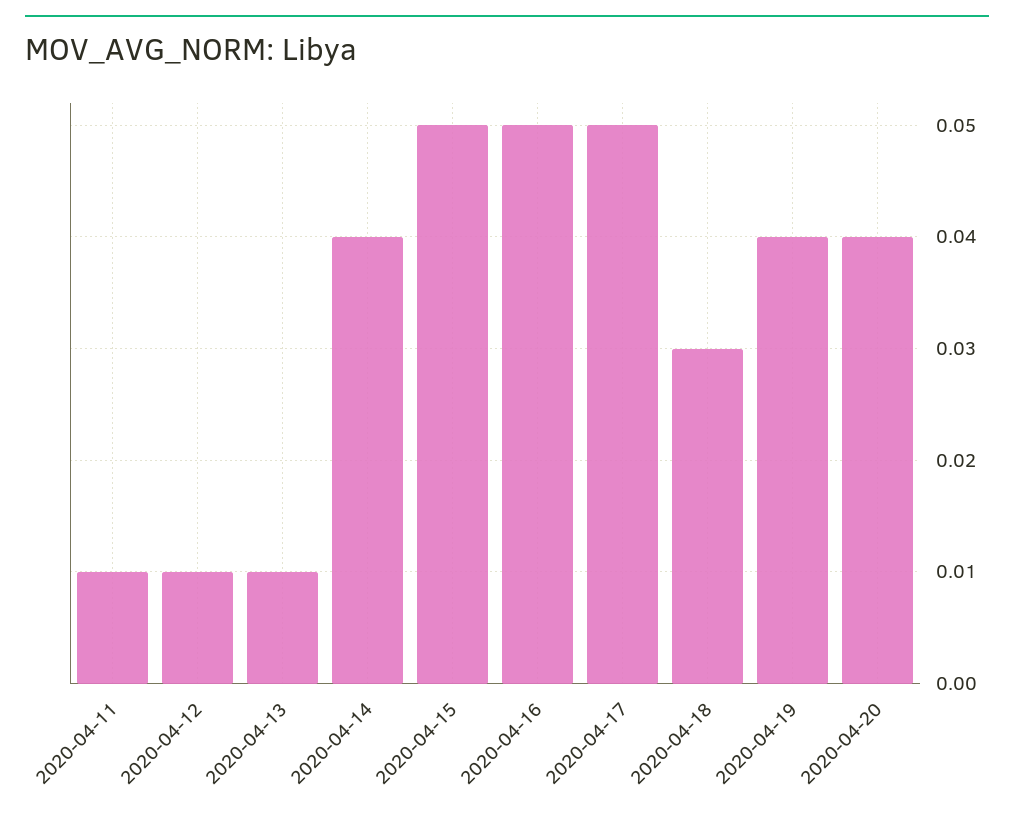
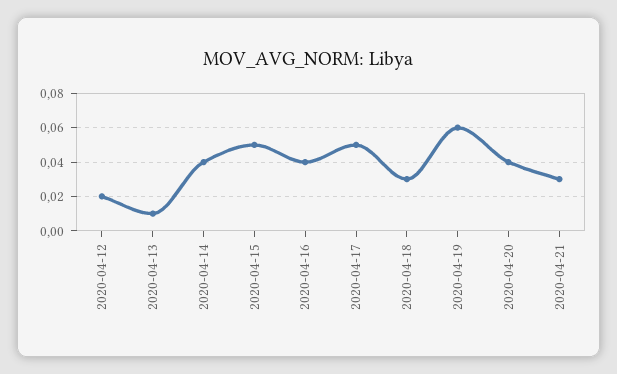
2020-04-11: 0.01 -> none
2020-04-12: 0.01 -> 0.02
2020-04-16: 0.05 -> 0.04
2020-04-19: 0.04 -> 0.06
2020-04-21: none -> 0.03

